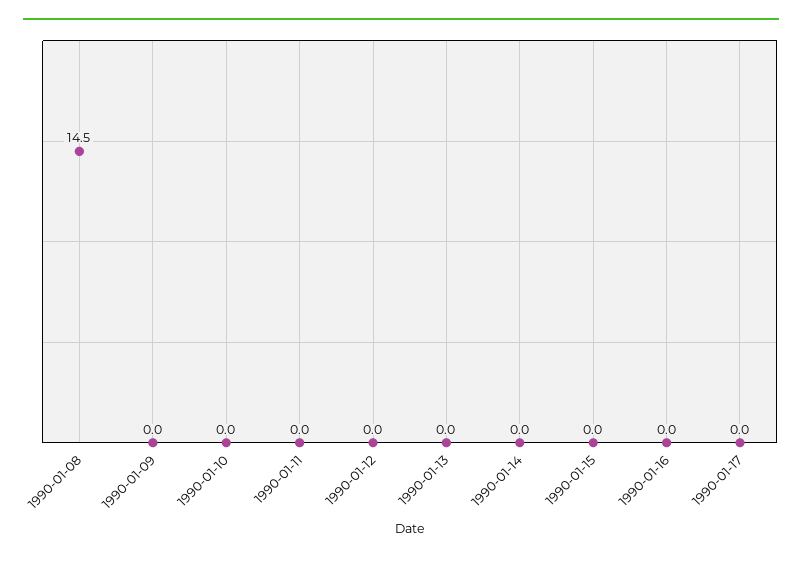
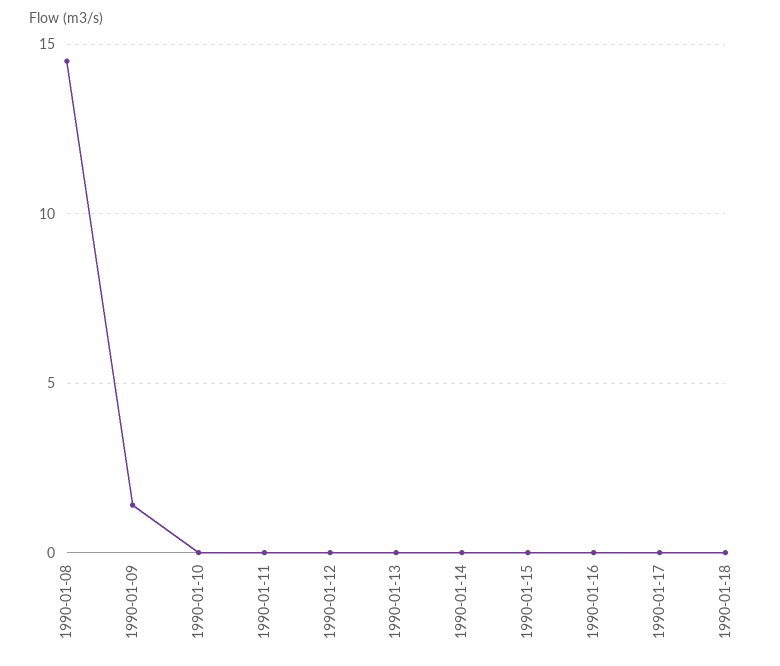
1990-01-09: 0 -> 1.5
1990-01-18: none -> 0

